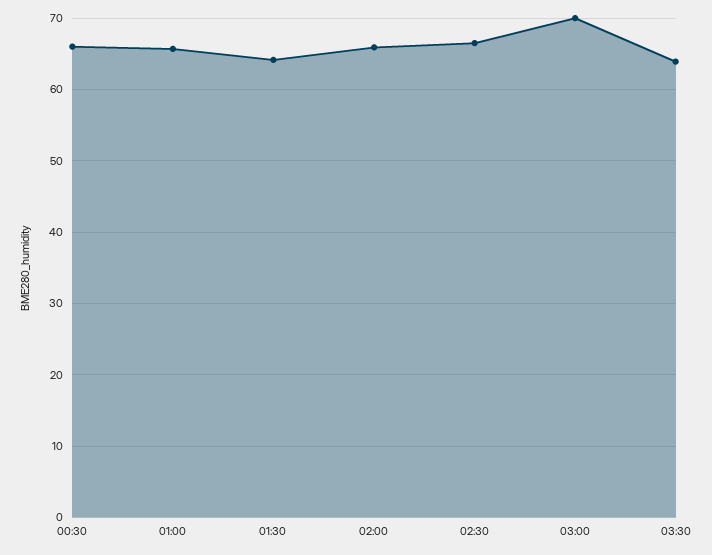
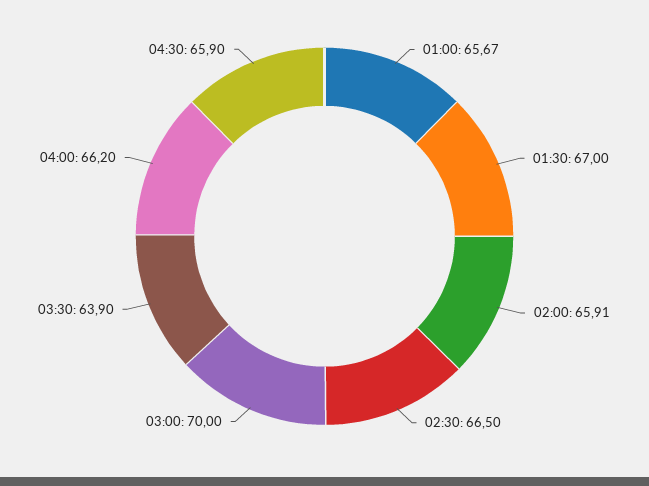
00:30: 66 -> none
01:30: 64 -> 67
04:00: none -> 66.2
04:30: none -> 65.9

